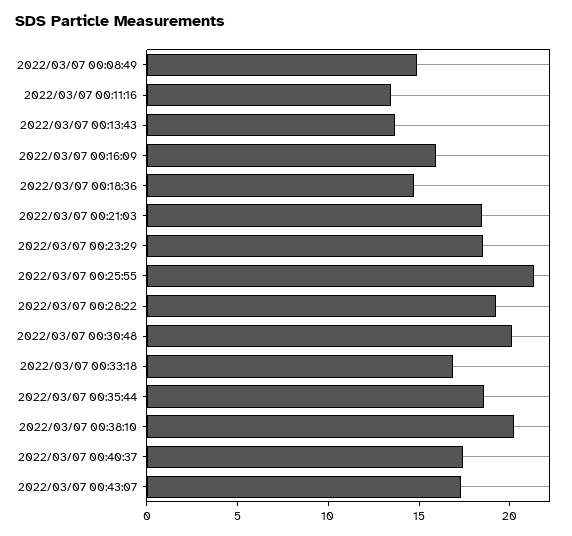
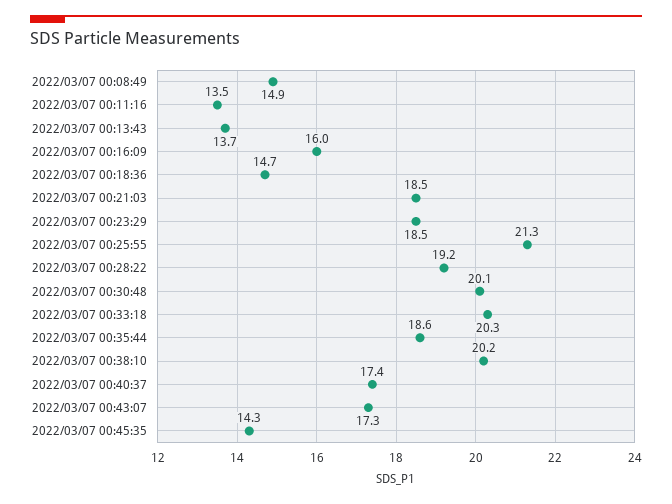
2022/03/07 00:33:18: 17 -> 20.3
2022/03/07 00:45:35: none -> 14.3

